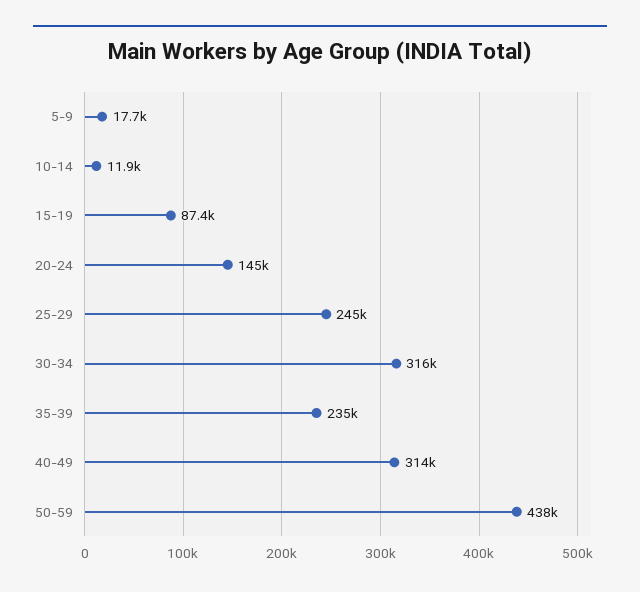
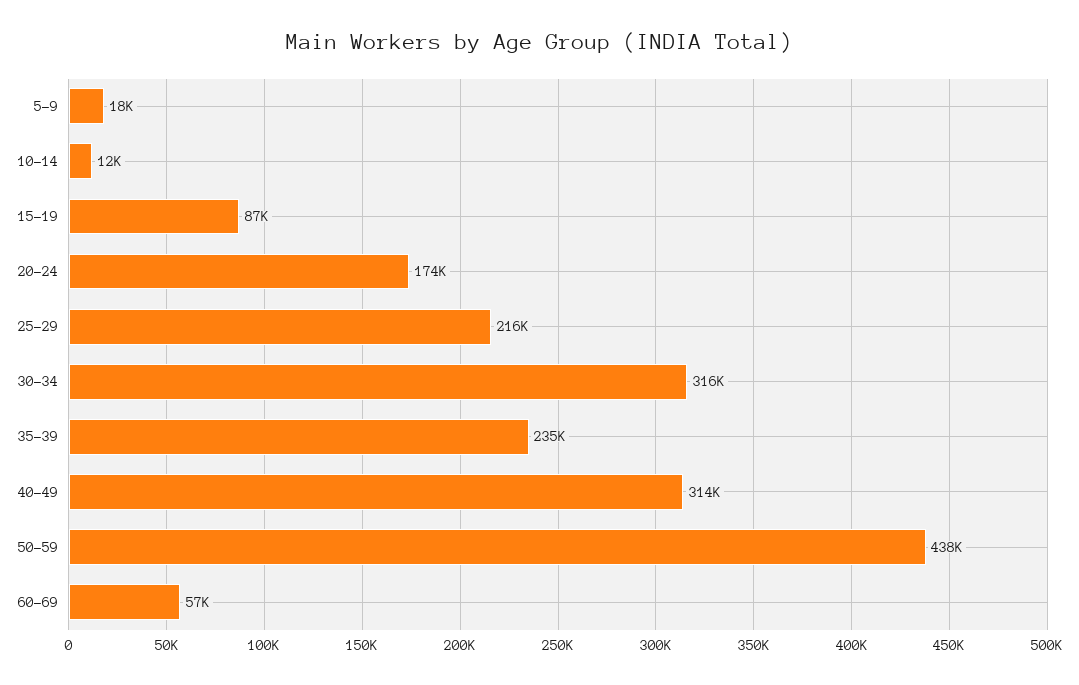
20-24: 145000 -> 174000
25-29: 245000 -> 216000
60-69: none -> 57000

